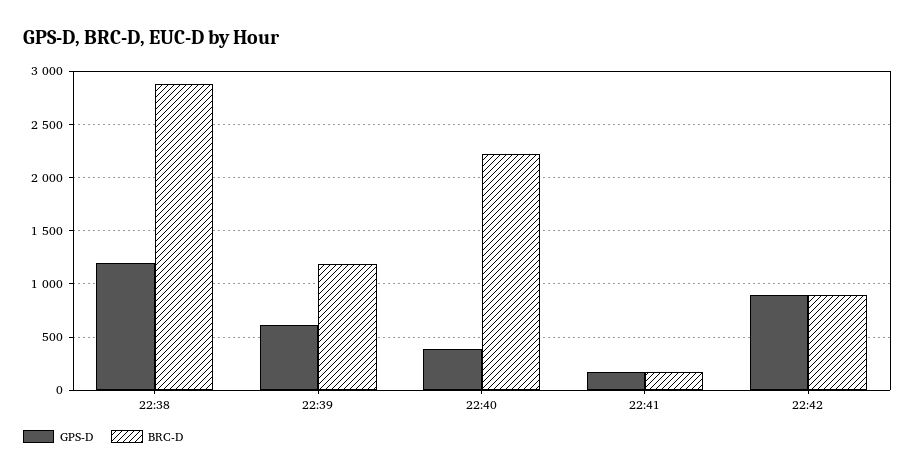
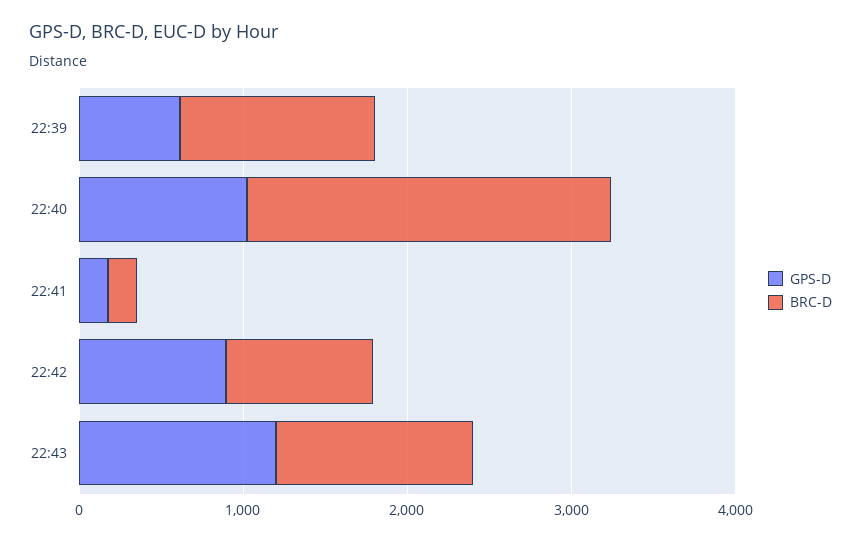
GPS-D, 22:38: 1200 -> none
BRC-D, 22:38: 2900 -> none
GPS-D, 22:40: 400 -> 1000
GPS-D, 22:43: none -> 1200
BRC-D, 22:43: none -> 1200

